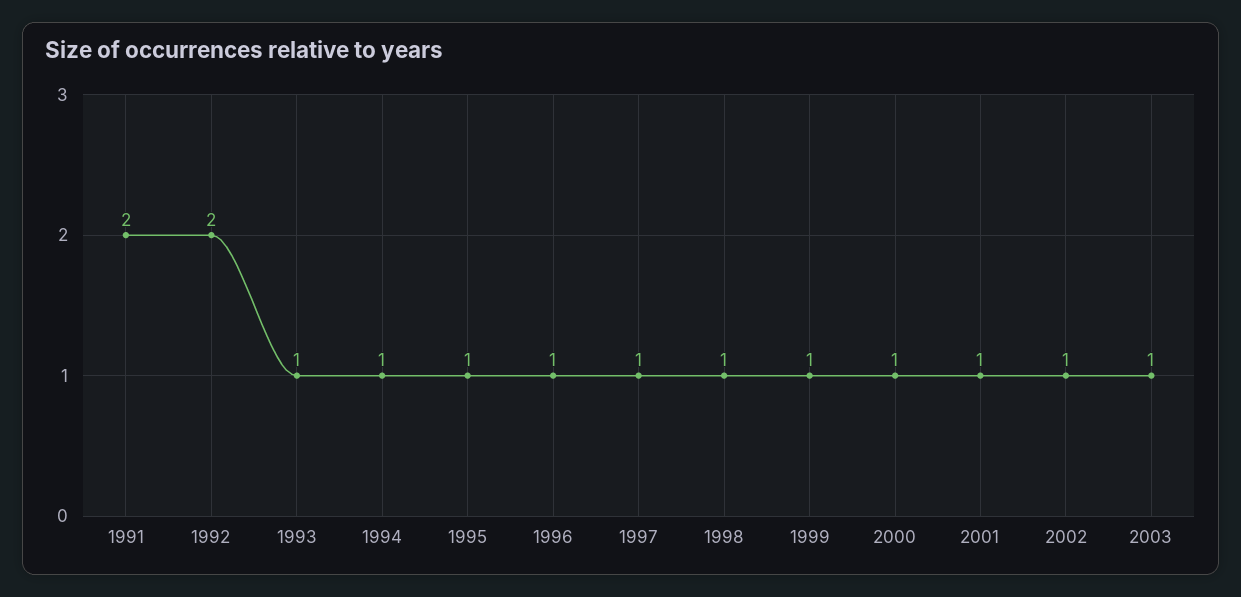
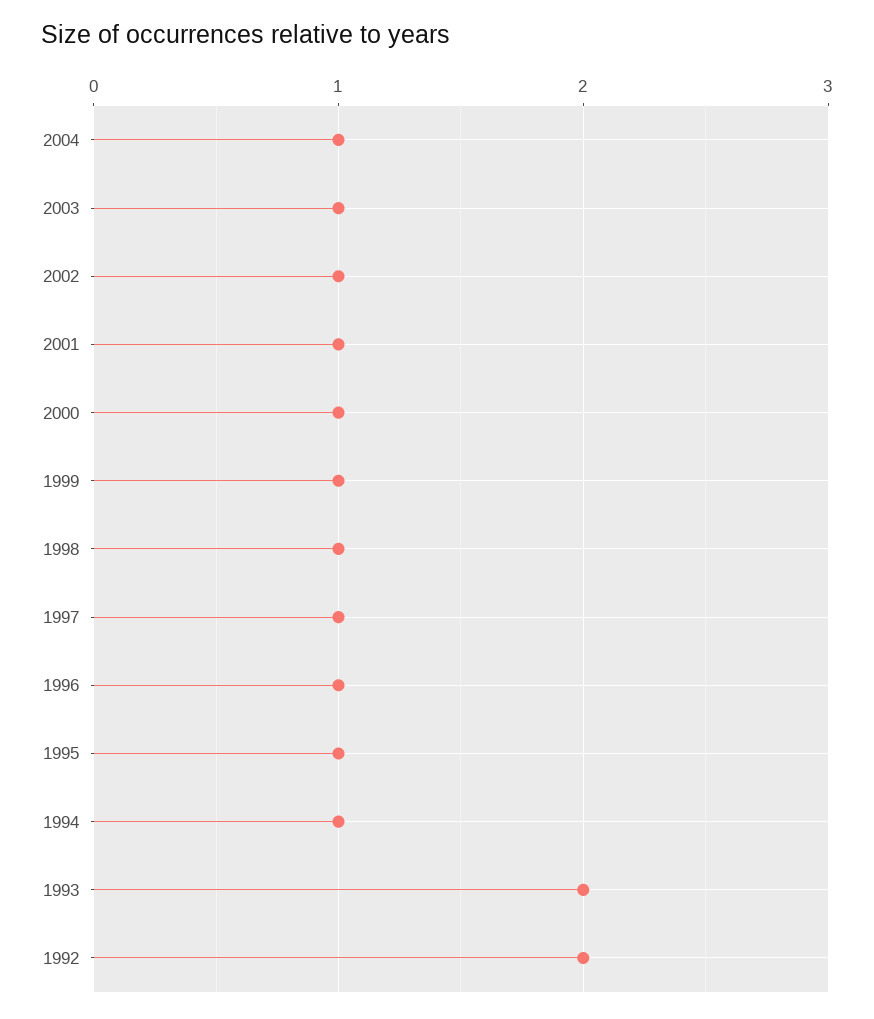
1991: 2 -> none
1993: 1 -> 2
2004: none -> 1

